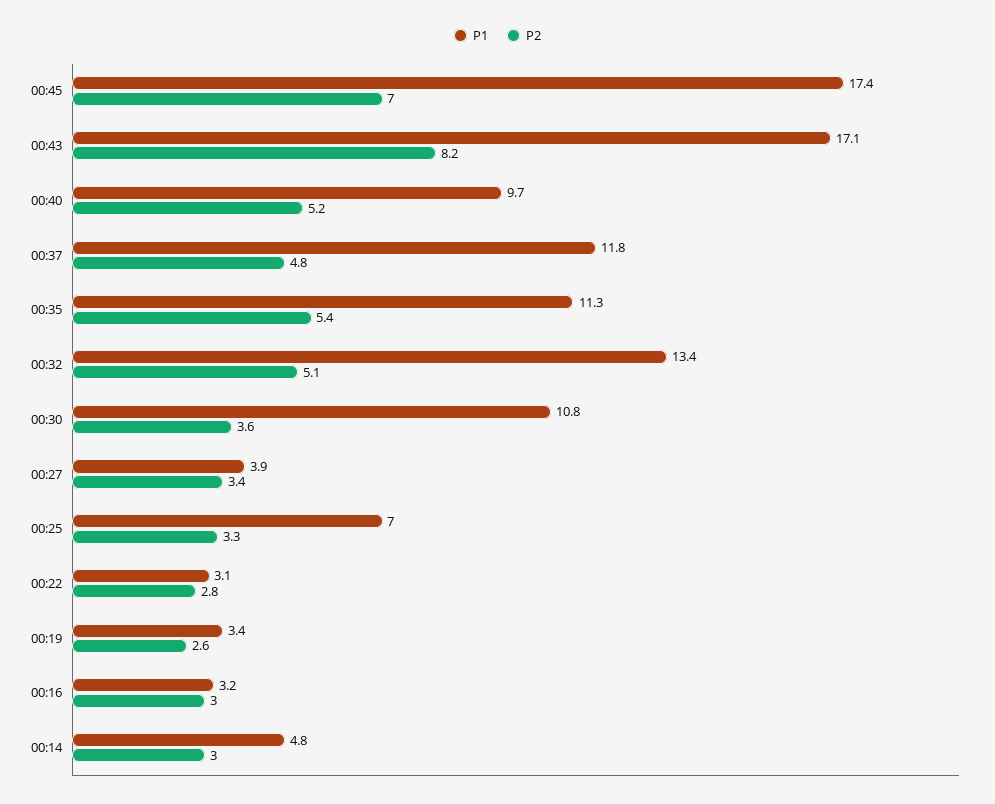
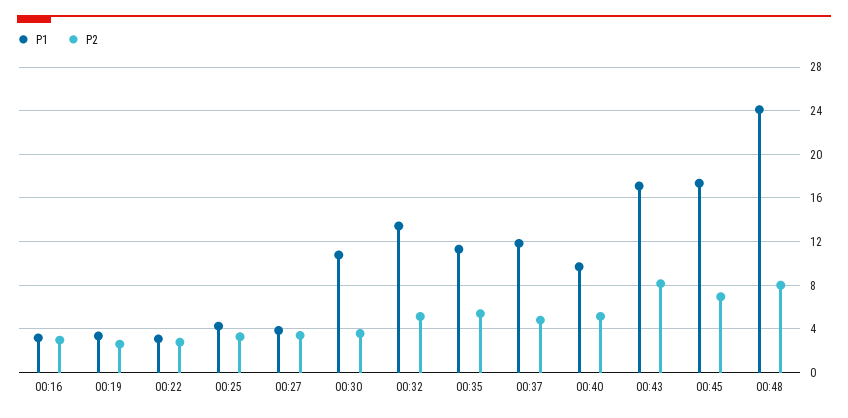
P1, 00:25: 7 -> 4
P1, 00:14: 4.8 -> none
P2, 00:14: 3 -> none
P1, 00:48: none -> 24
P2, 00:48: none -> 8

